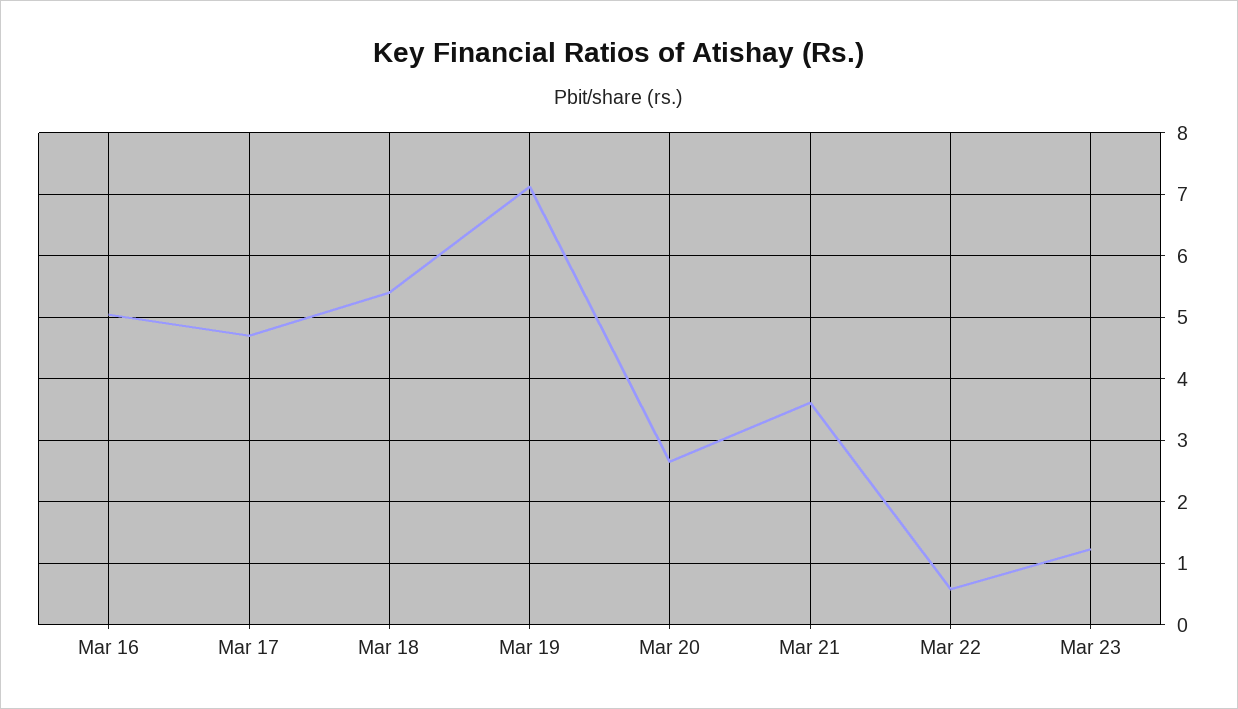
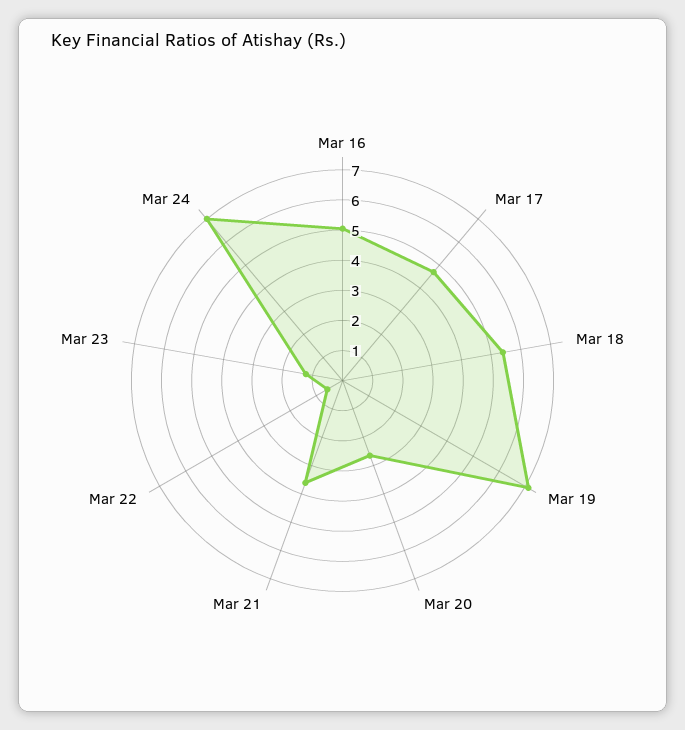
Mar 24: none -> 7

